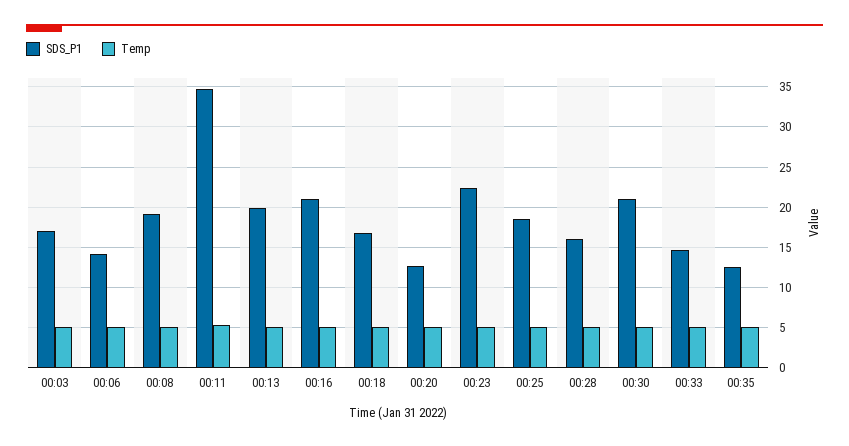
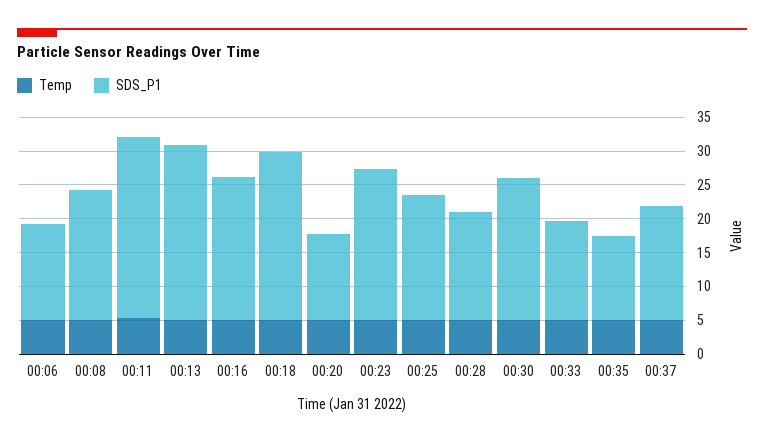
SDS_P1, 00:03: 17 -> none
Temp, 00:03: 5 -> none
SDS_P1, 00:11: 35 -> 27.5
SDS_P1, 00:13: 20 -> 25
SDS_P1, 00:18: 17 -> 25
Temp, 00:37: none -> 5
SDS_P1, 00:37: none -> 17.5

